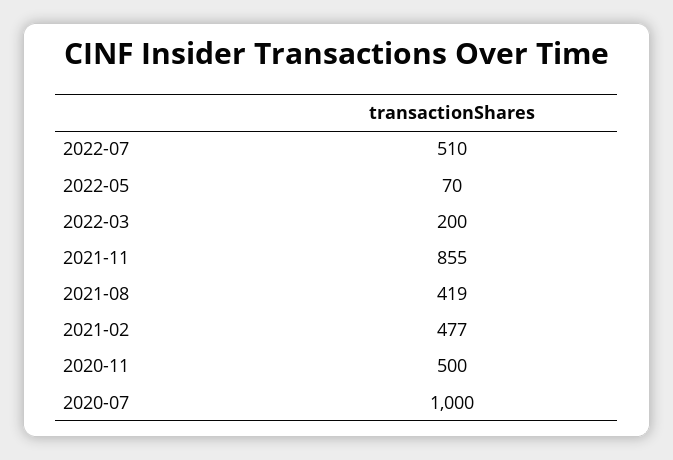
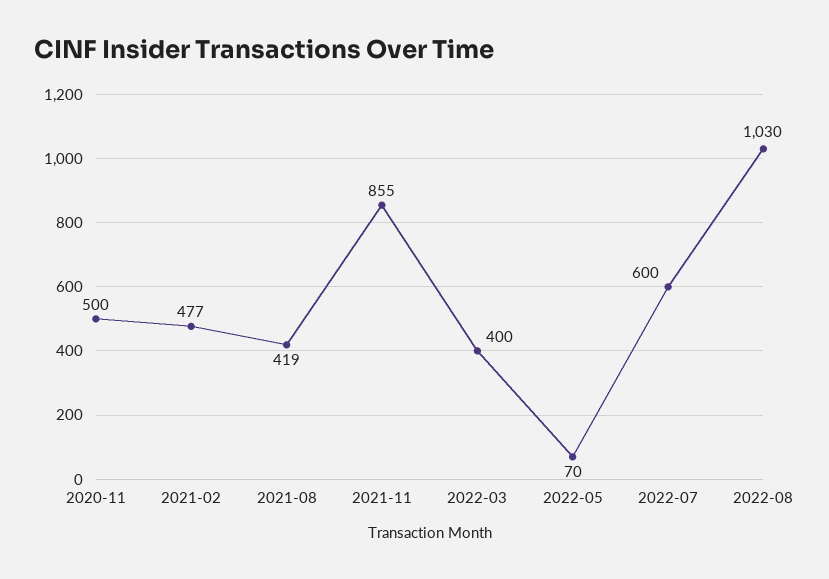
2022-07: 510 -> 600
2022-03: 200 -> 400
2020-07: 1000 -> none
2022-08: none -> 1030

